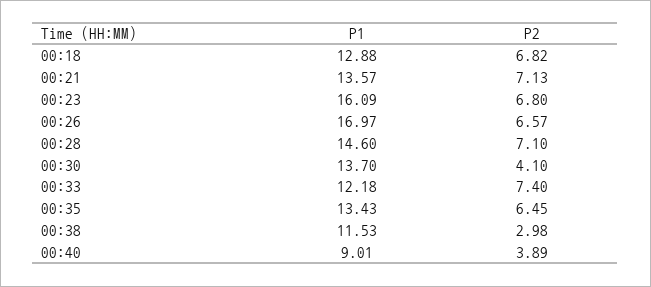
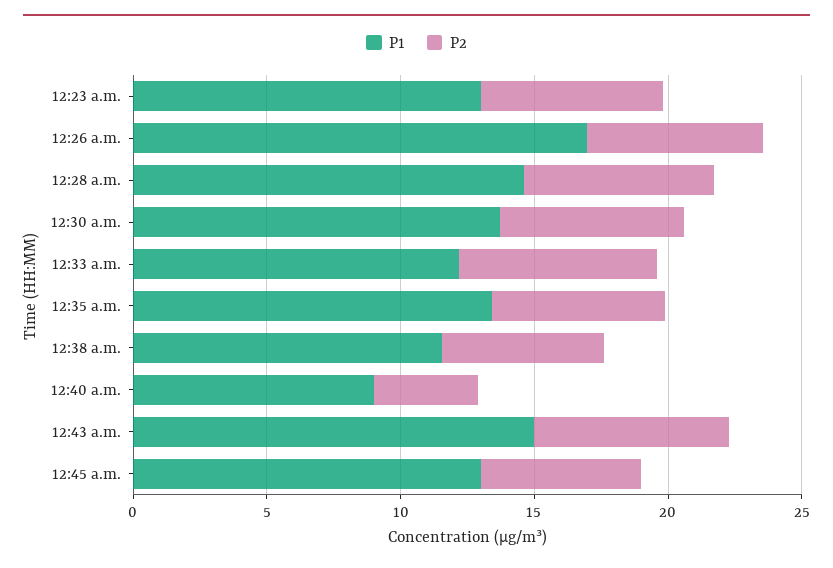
P1, 00:18: 12.88 -> none
P2, 00:18: 6.82 -> none
P1, 00:21: 13.57 -> none
P2, 00:21: 7.13 -> none
P1, 00:23: 16.09 -> 13
P2, 00:30: 4.1 -> 7
P2, 00:38: 2.98 -> 6
P1, 12:43 a.m.: none -> 15
P2, 12:43 a.m.: none -> 7
P1, 12:45 a.m.: none -> 13
P2, 12:45 a.m.: none -> 6

